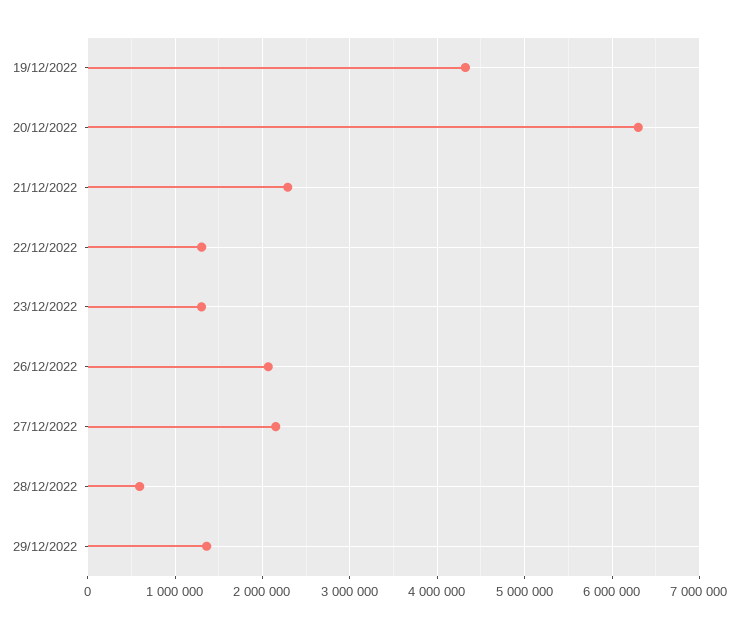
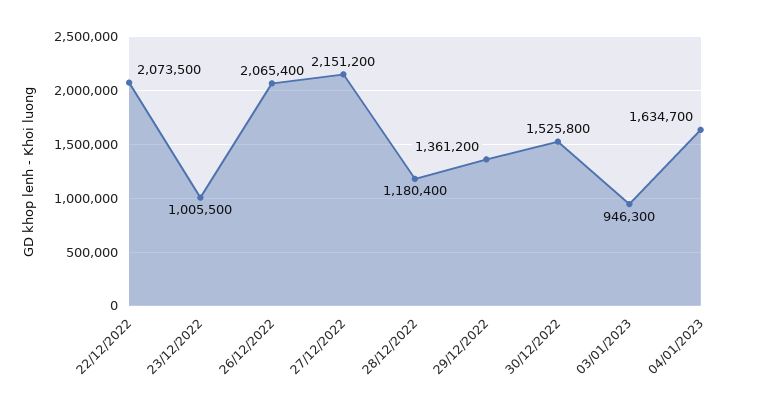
19/12/2022: 4300000 -> none
20/12/2022: 6300000 -> none
21/12/2022: 2300000 -> none
22/12/2022: 1300000 -> 2073500
23/12/2022: 1300000 -> 1005500
28/12/2022: 600000 -> 1180400
30/12/2022: none -> 1525800
03/01/2023: none -> 946300
04/01/2023: none -> 1634700

